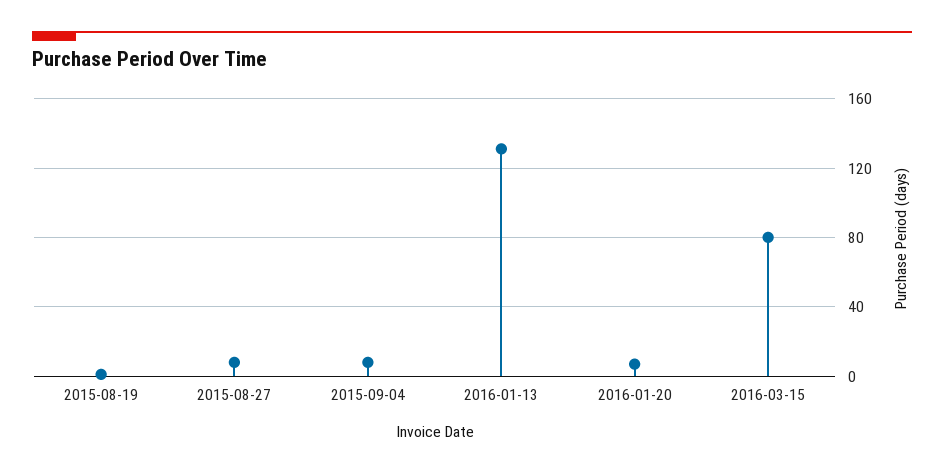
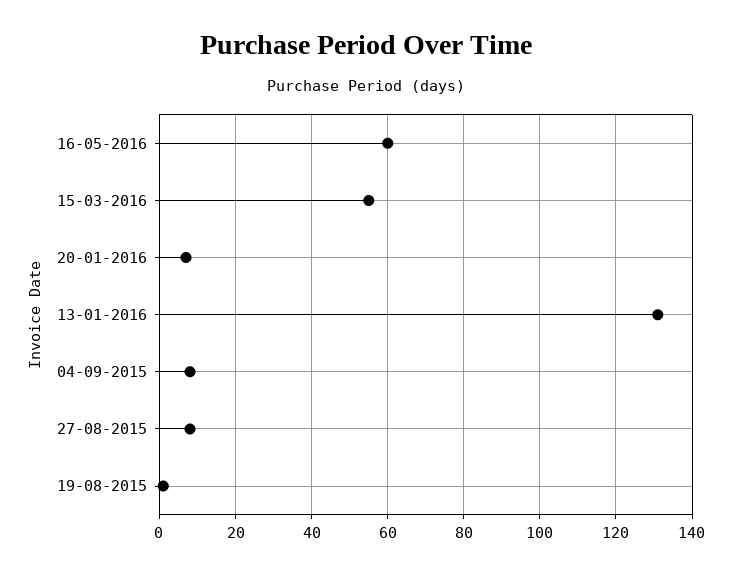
2016-03-15: 80 -> 55
16-05-2016: none -> 60

